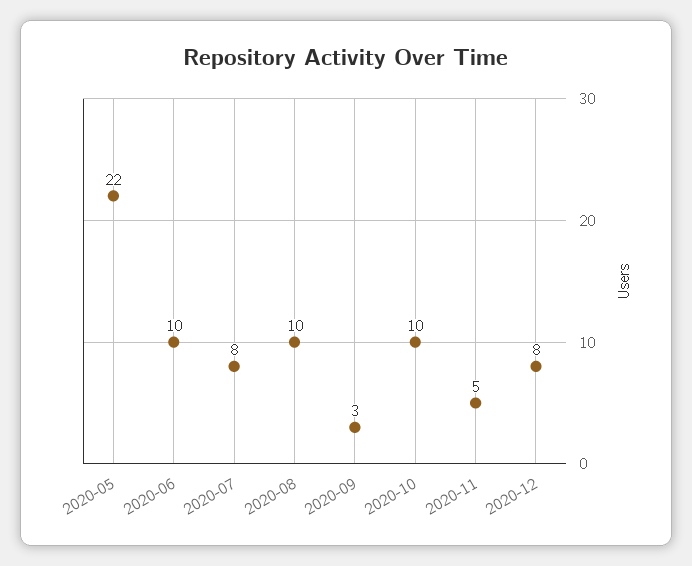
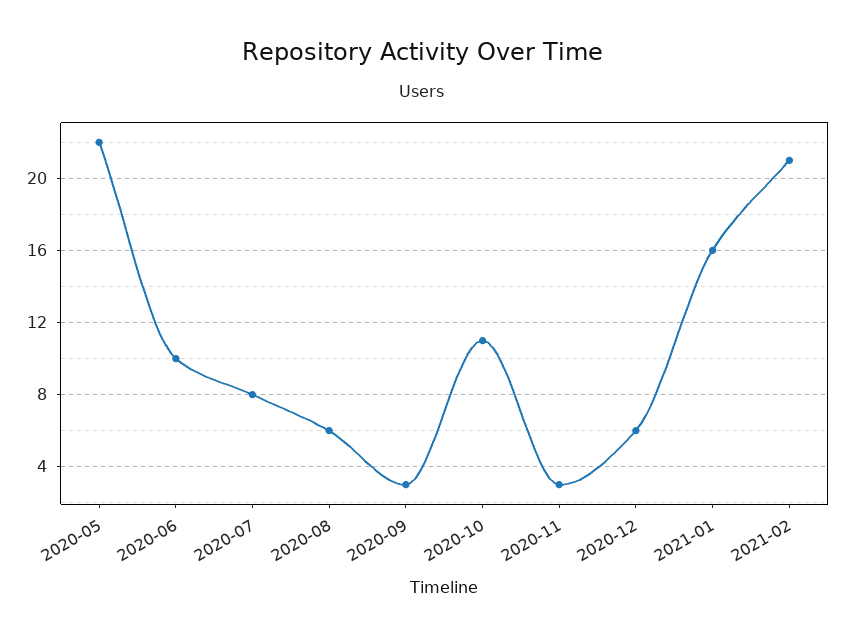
2020-08: 10 -> 6
2020-10: 10 -> 11
2020-11: 5 -> 3
2020-12: 8 -> 6
2021-01: none -> 16
2021-02: none -> 21

